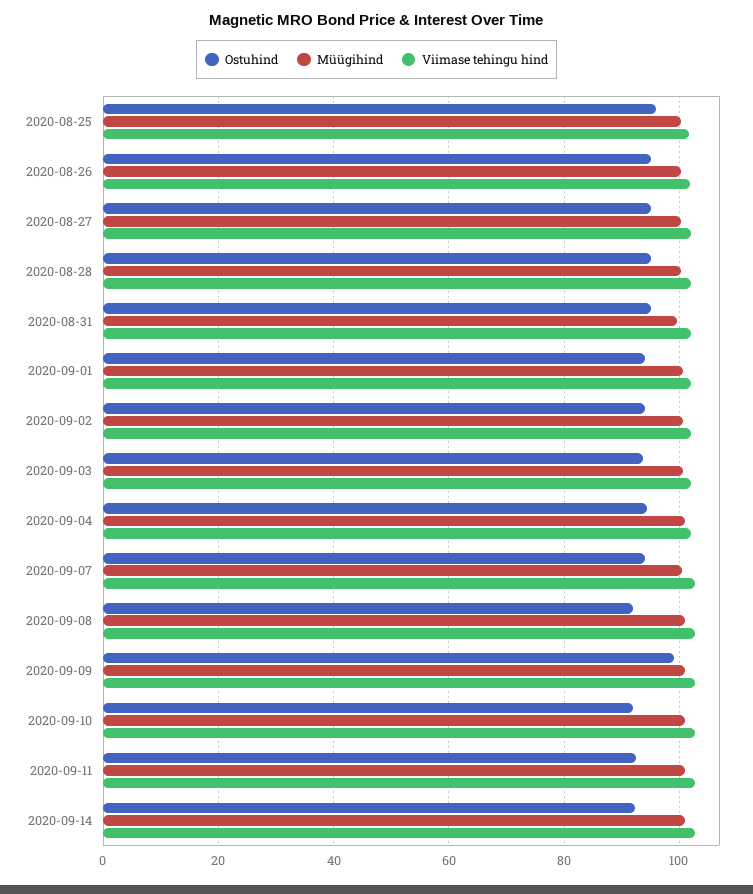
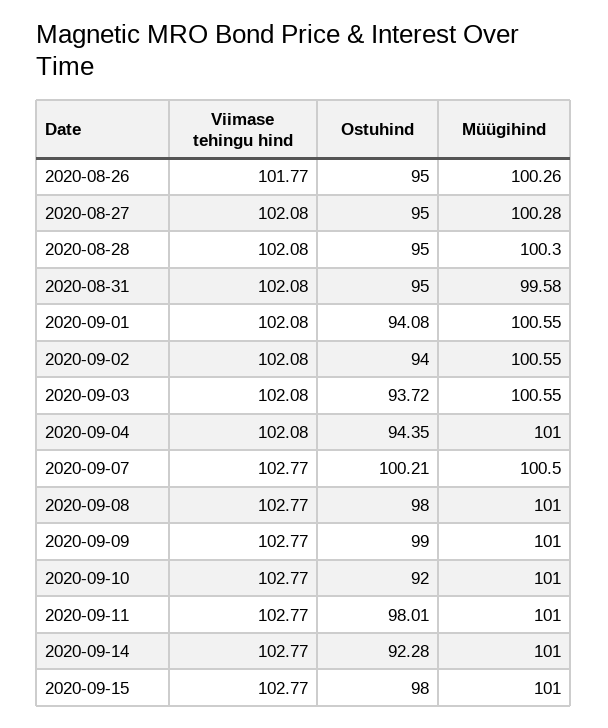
Ostuhind, 2020-08-25: 96 -> none
Müügihind, 2020-08-25: 100 -> none
Viimase tehingu hind, 2020-08-25: 102 -> none
Ostuhind, 2020-09-07: 94 -> 100.21
Ostuhind, 2020-09-08: 92 -> 98
Ostuhind, 2020-09-11: 92 -> 98.01
Viimase tehingu hind, 2020-09-15: none -> 102.77
Ostuhind, 2020-09-15: none -> 98
Müügihind, 2020-09-15: none -> 101

